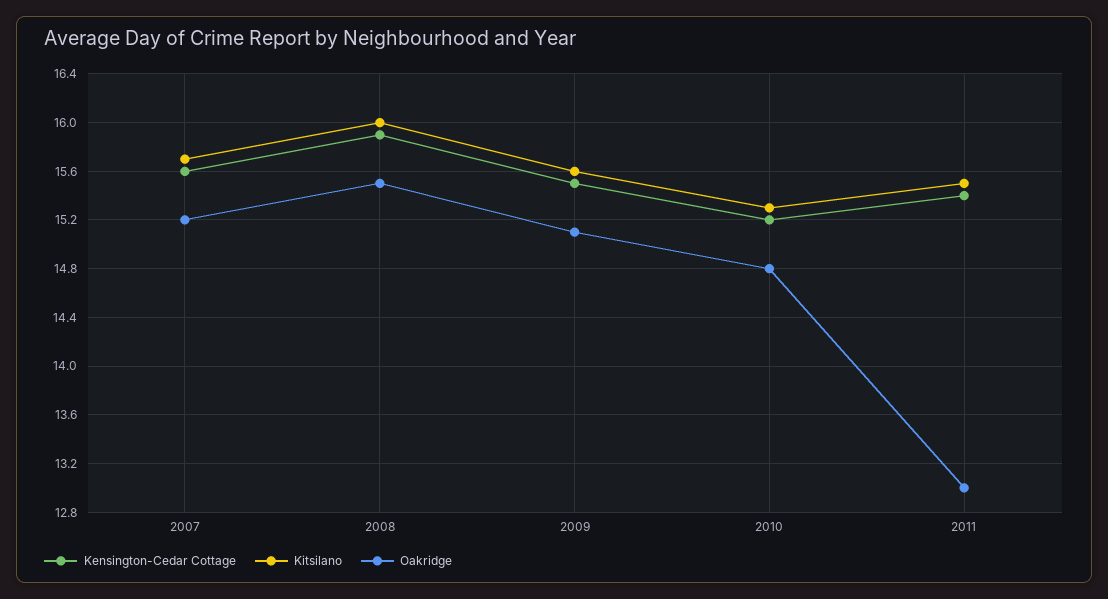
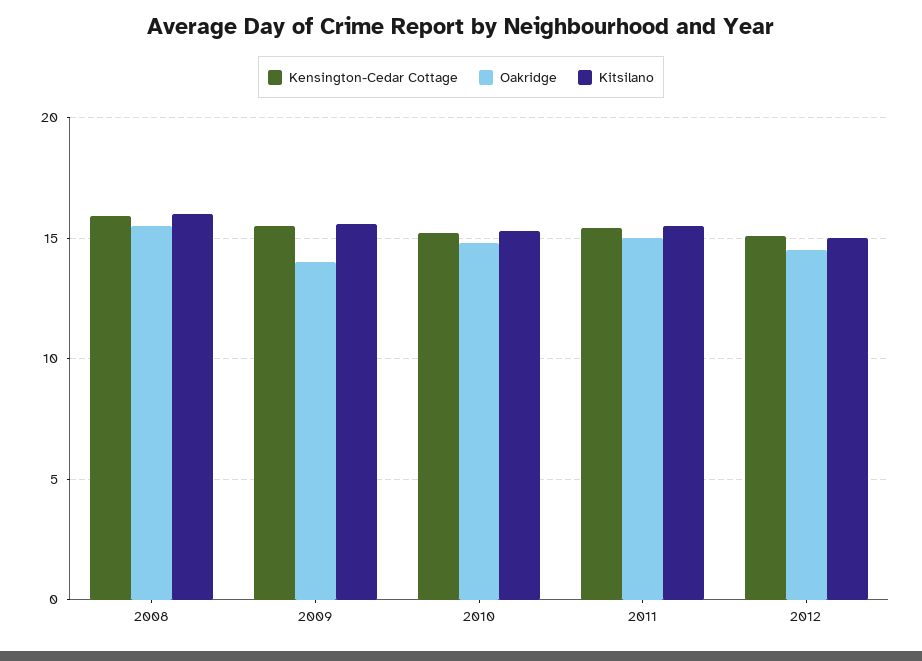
Kensington-Cedar Cottage, 2007: 15.6 -> none
Kitsilano, 2007: 15.7 -> none
Oakridge, 2007: 15.2 -> none
Oakridge, 2009: 15.1 -> 14
Oakridge, 2011: 13 -> 15
Kensington-Cedar Cottage, 2012: none -> 15
Oakridge, 2012: none -> 14.5
Kitsilano, 2012: none -> 15

